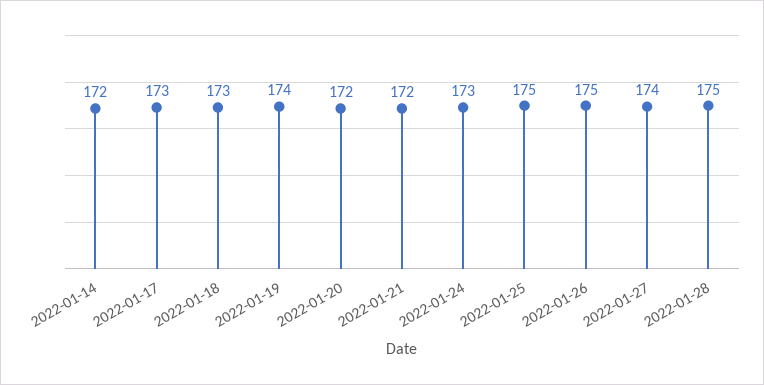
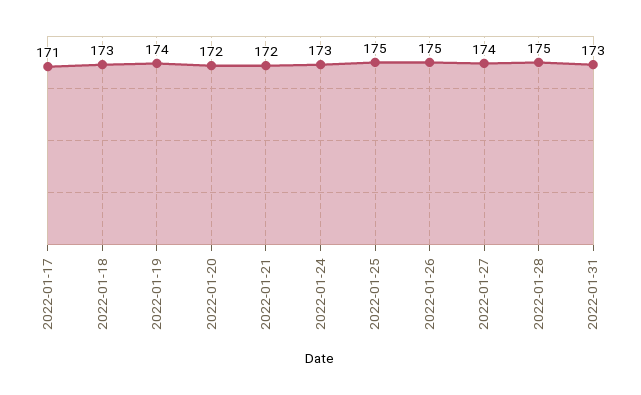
2022-01-14: 172 -> none
2022-01-17: 173 -> 171
2022-01-31: none -> 173

